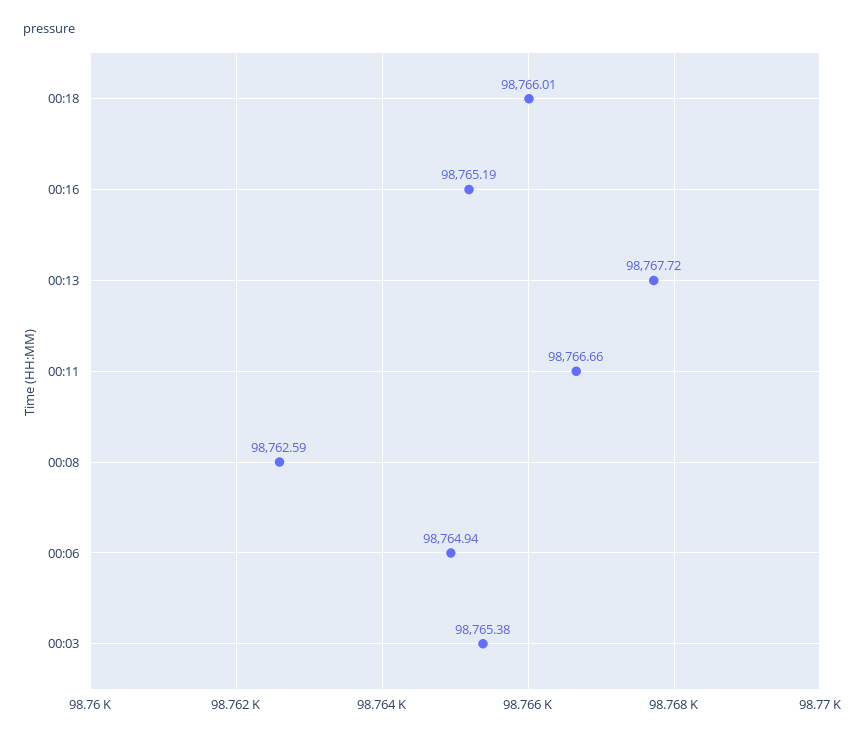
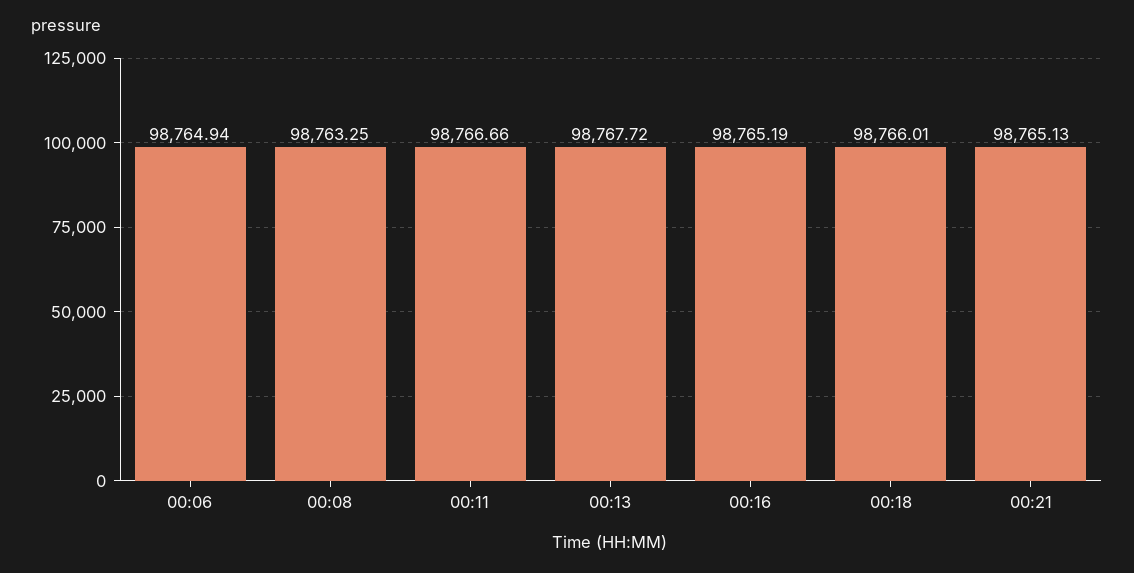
00:08: 98762.59 -> 98763.25
00:03: 98765.38 -> none
00:21: none -> 98765.13

